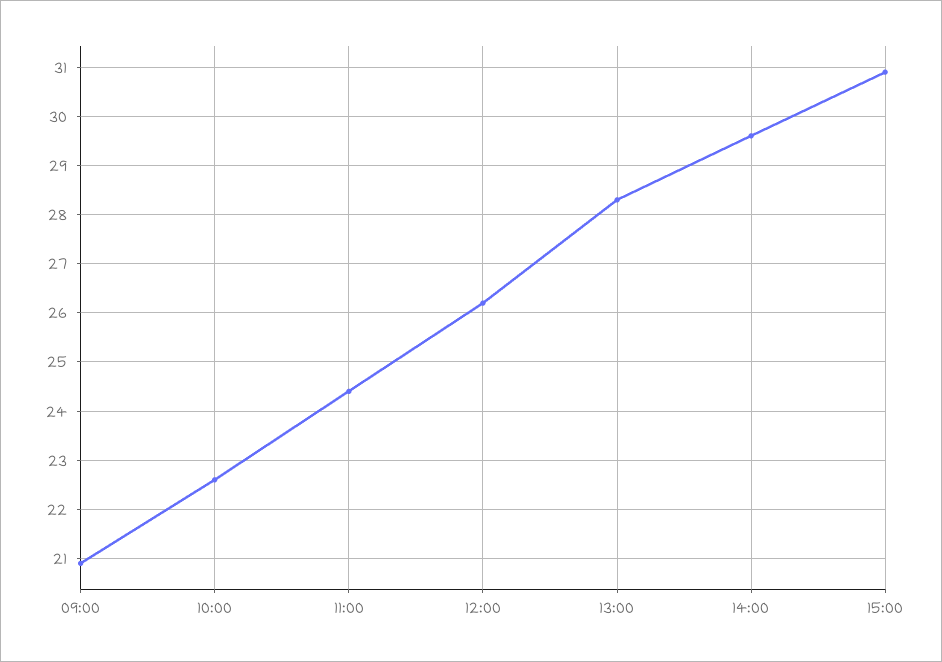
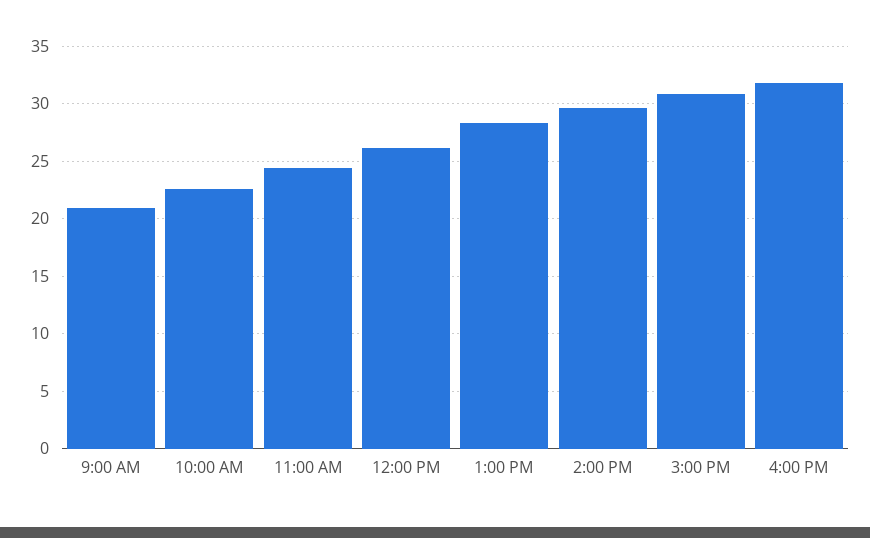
4:00 PM: none -> 32

